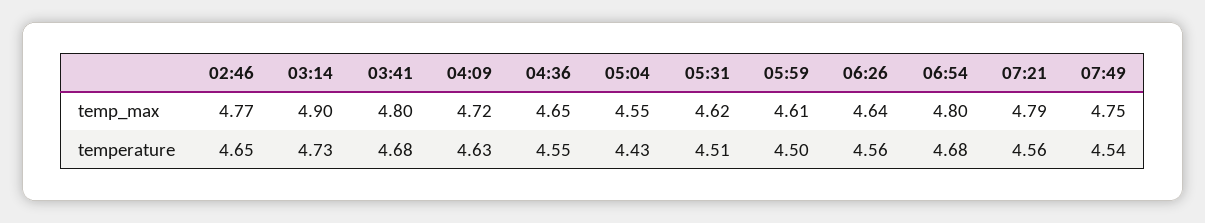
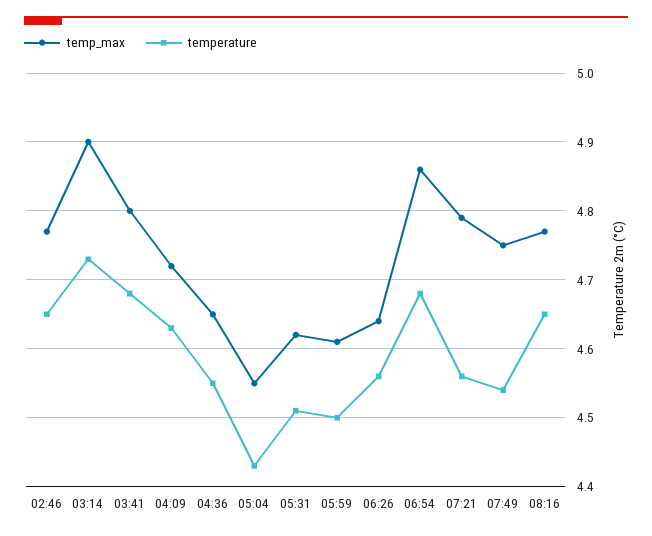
temp_max, 06:54: 4.8 -> 4.86
temp_max, 08:16: none -> 4.77
temperature, 08:16: none -> 4.65

